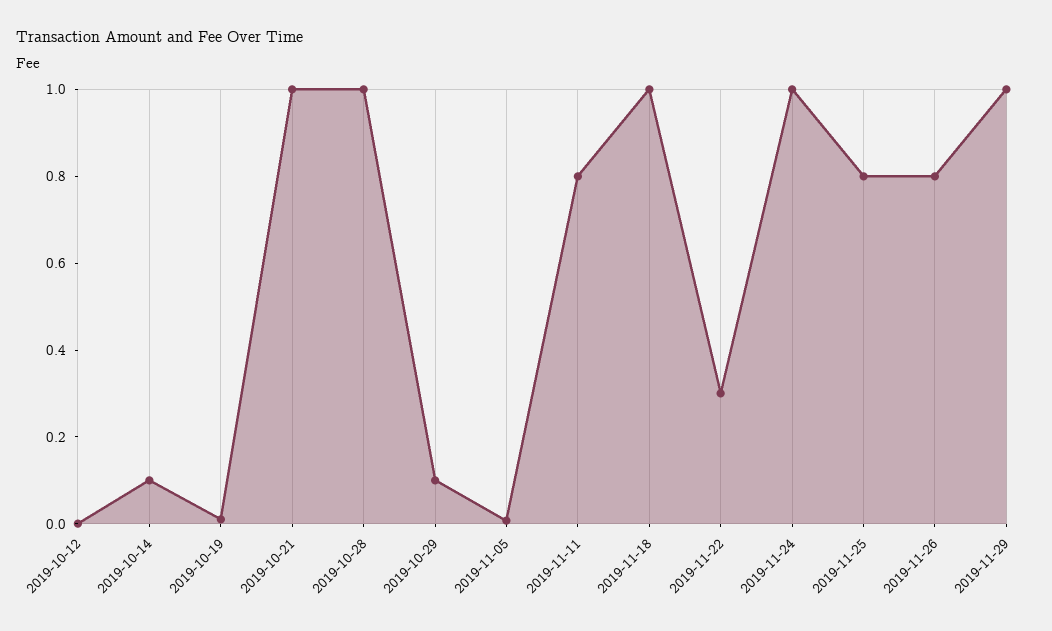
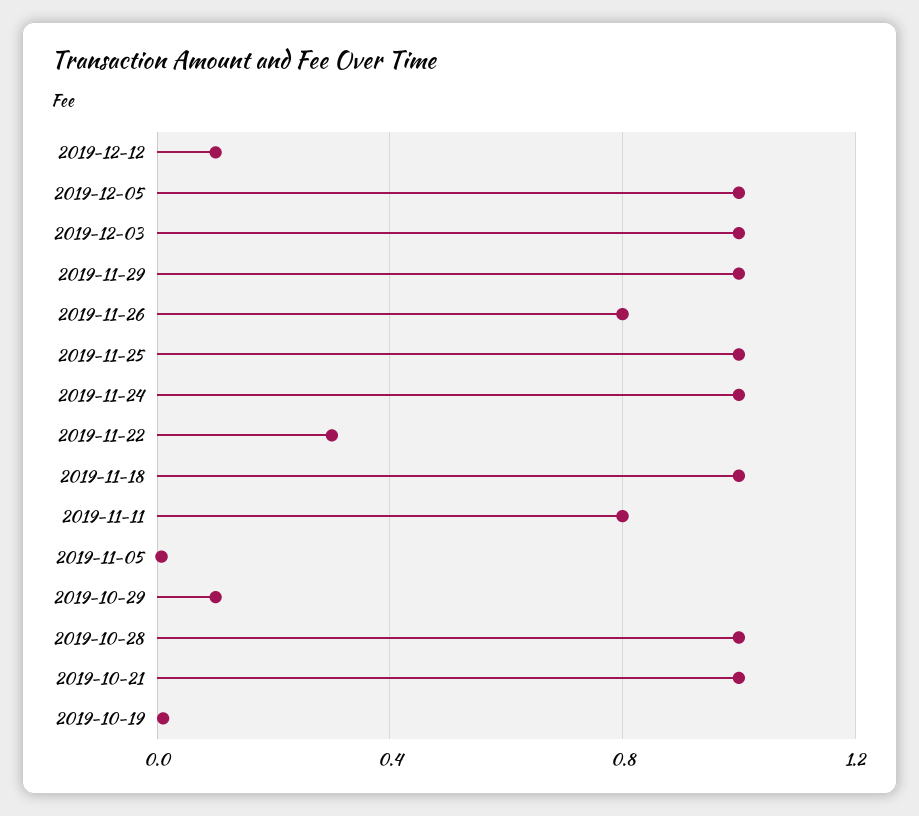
2019-10-12: 0 -> none
2019-10-14: 0.1 -> none
2019-11-25: 0.8 -> 1
2019-12-12: none -> 0.1
2019-12-05: none -> 1
2019-12-03: none -> 1

